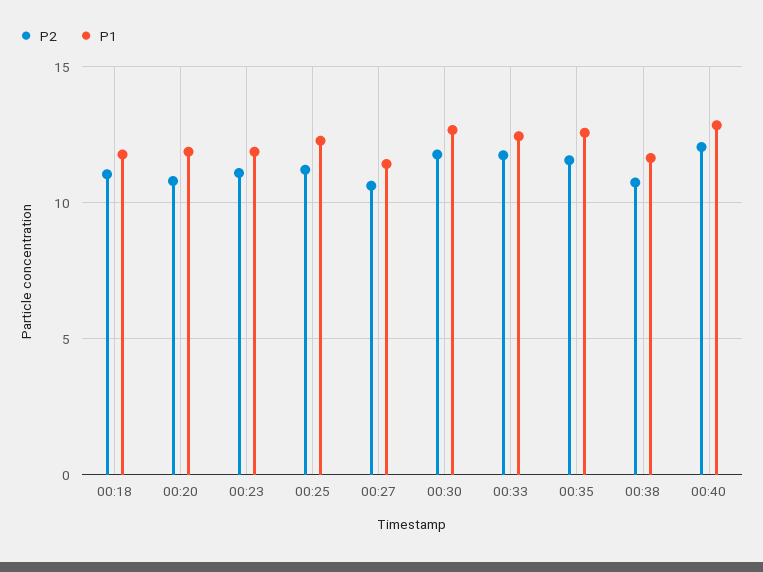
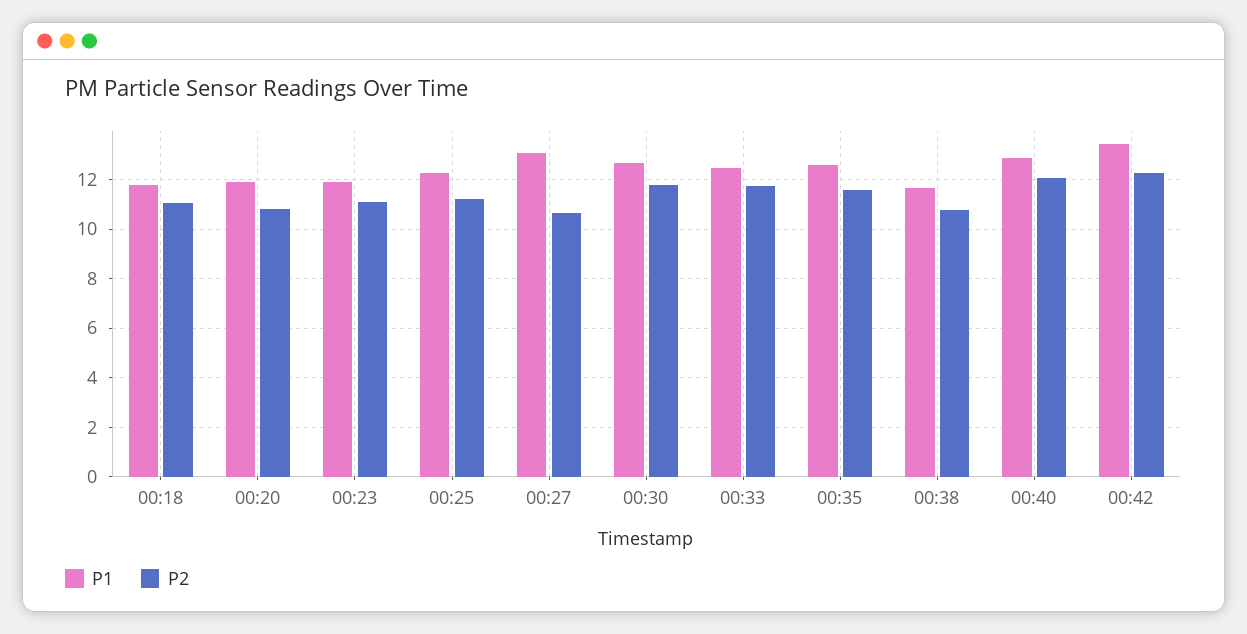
P1, 00:27: 11.5 -> 13
P1, 00:42: none -> 13.5
P2, 00:42: none -> 12.25

